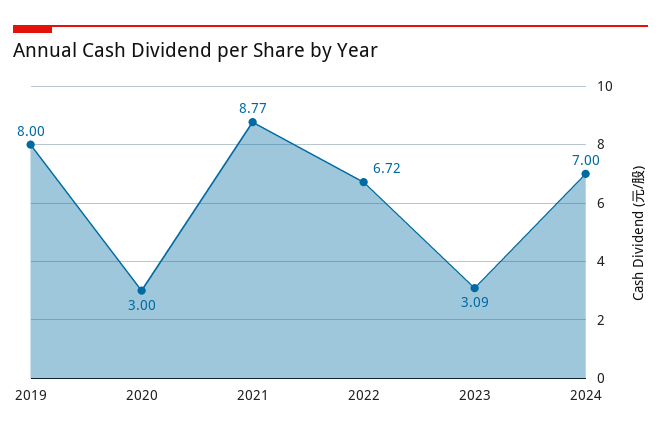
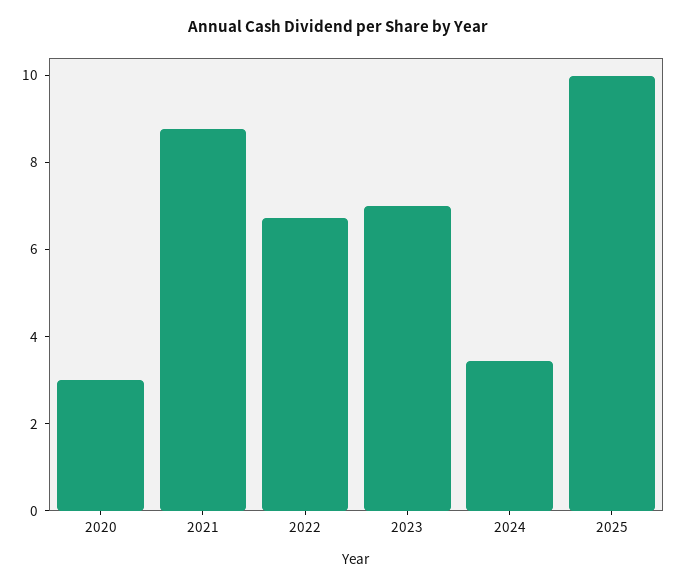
2019: 8 -> none
2023: 3.09 -> 7
2024: 7 -> 3.5
2025: none -> 10

